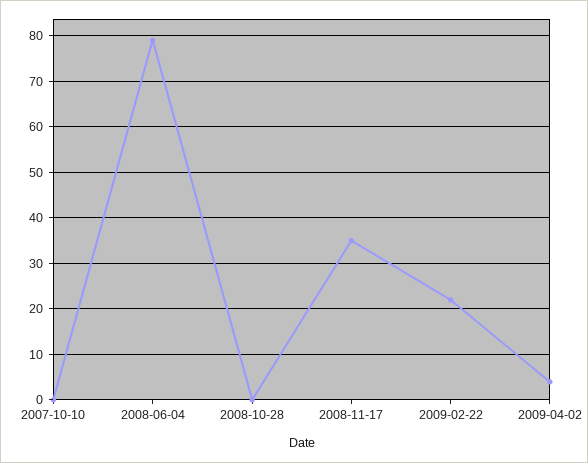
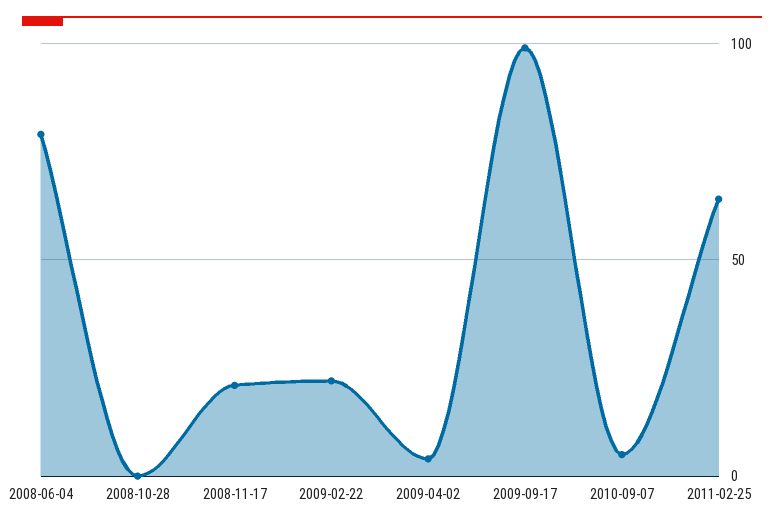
2007-10-10: 0 -> none
2008-11-17: 35 -> 20
2009-09-17: none -> 100
2010-09-07: none -> 5
2011-02-25: none -> 65

